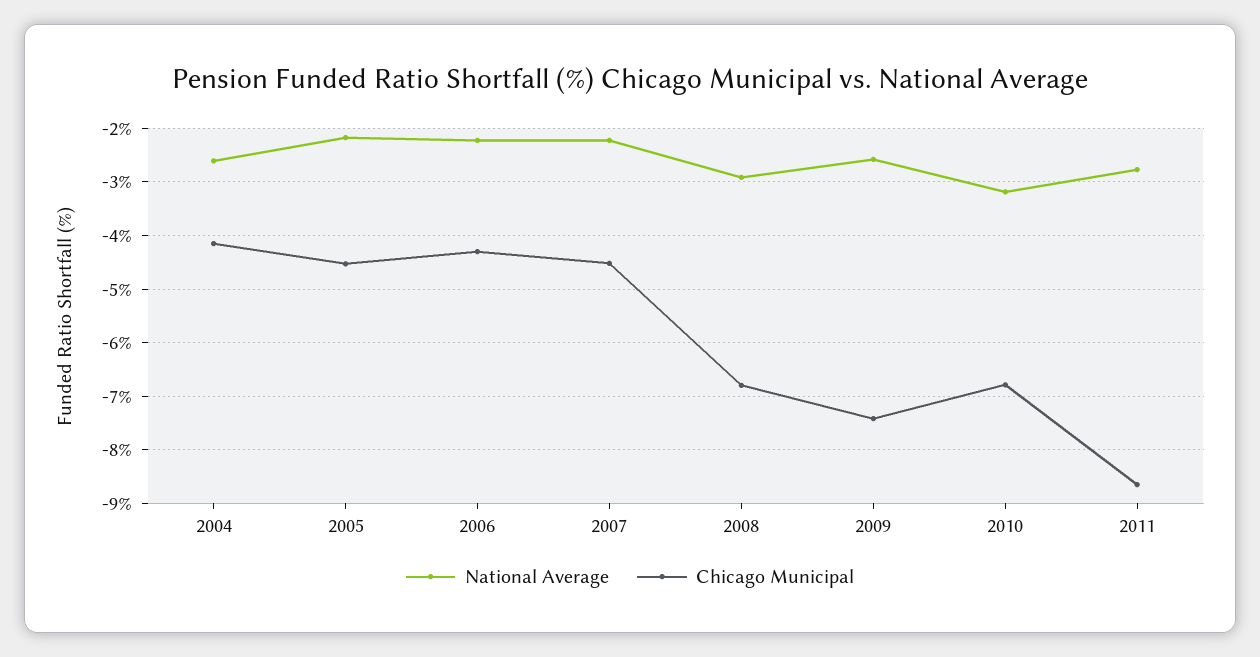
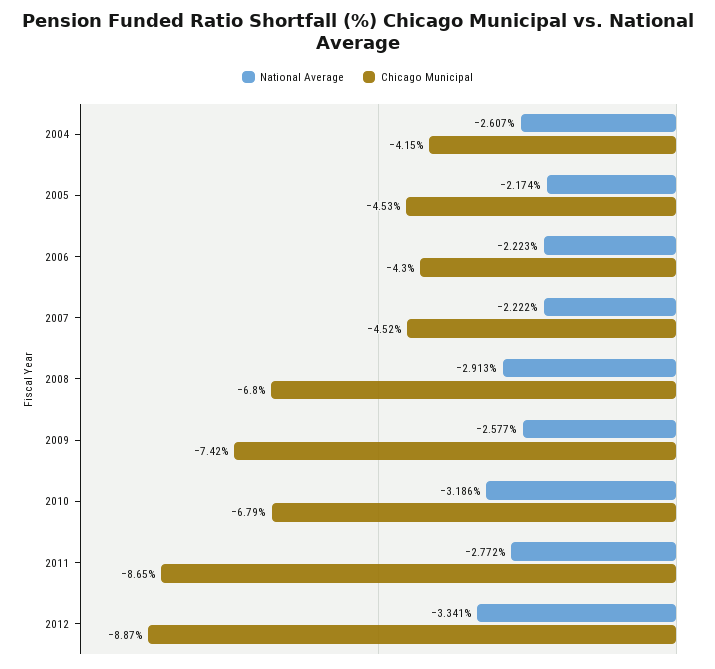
National Average, 2012: none -> -3.341
Chicago Municipal, 2012: none -> -8.87

